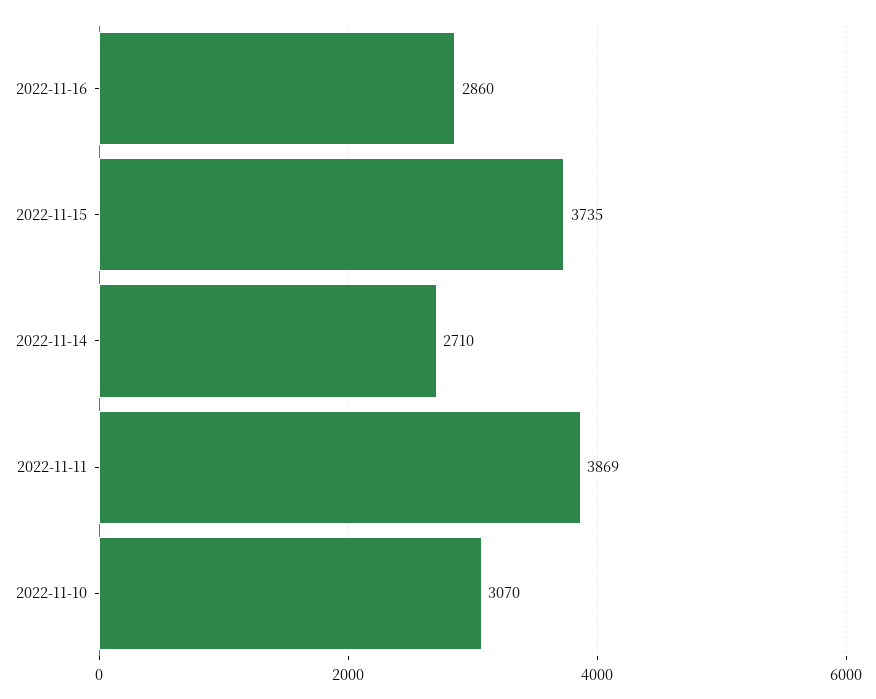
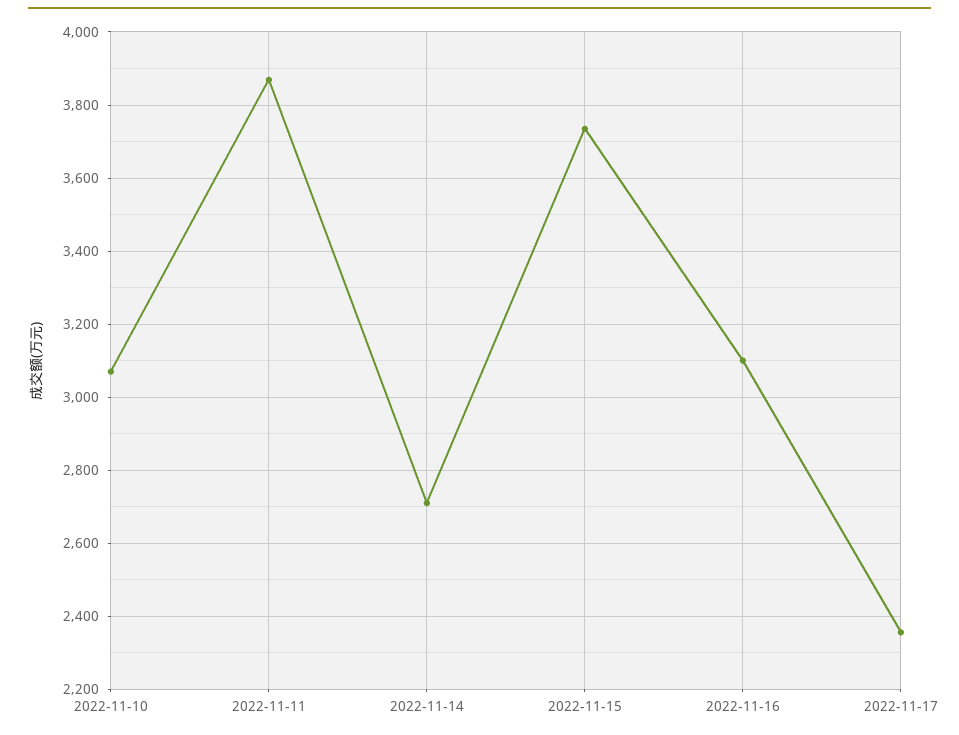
2022-11-16: 2860 -> 3100
2022-11-17: none -> 2360

